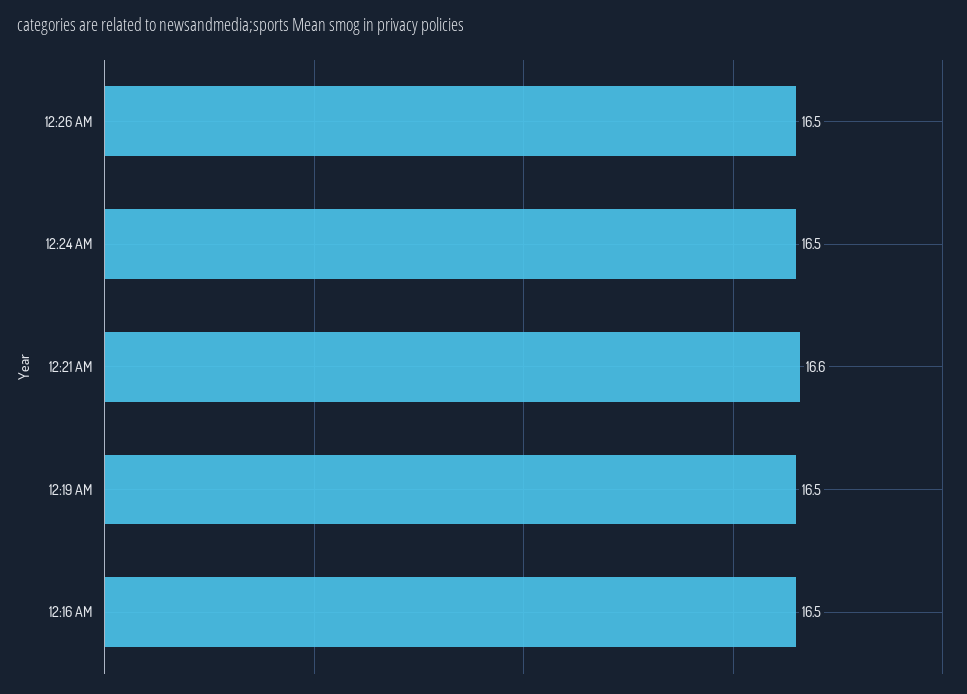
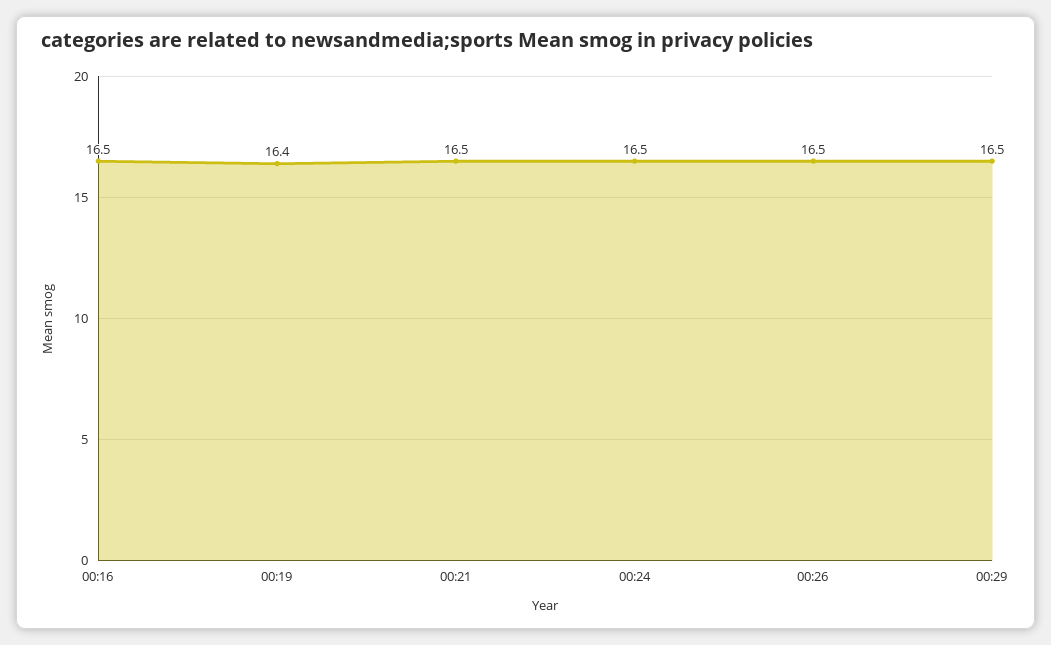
12:21 AM: 16.6 -> 16.5
12:19 AM: 16.5 -> 16.4
00:29: none -> 16.5

